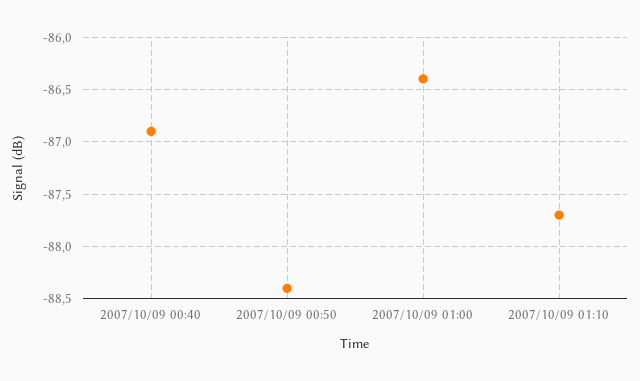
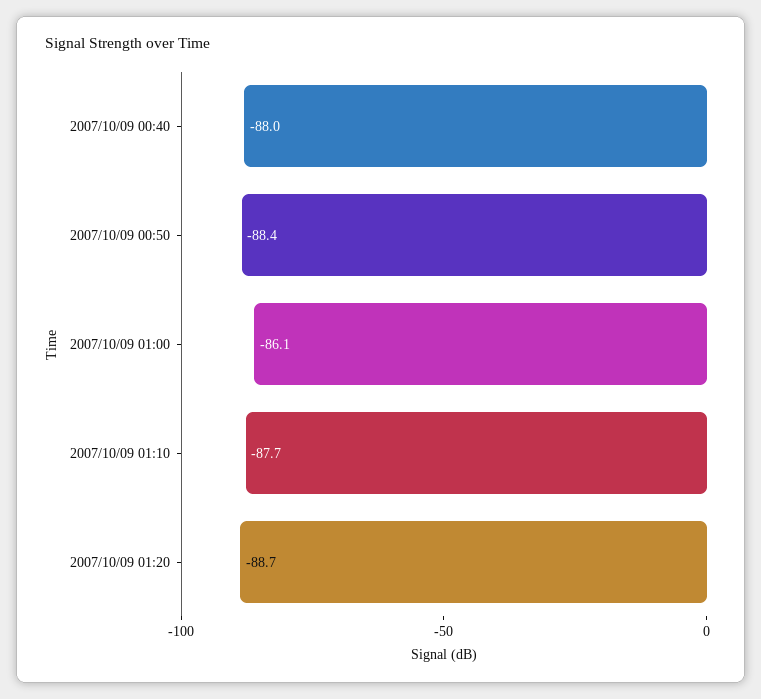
2007/10/09 00:40: -86.9 -> -88
2007/10/09 01:00: -86.4 -> -86.1
2007/10/09 01:20: none -> -88.7

